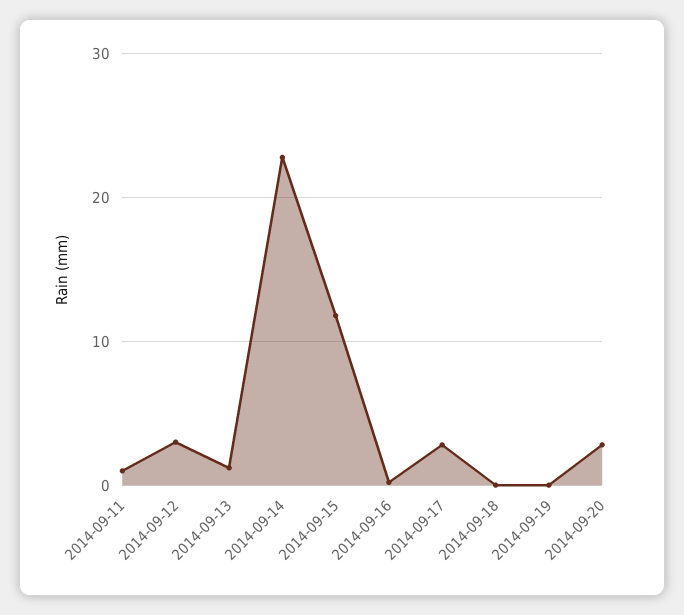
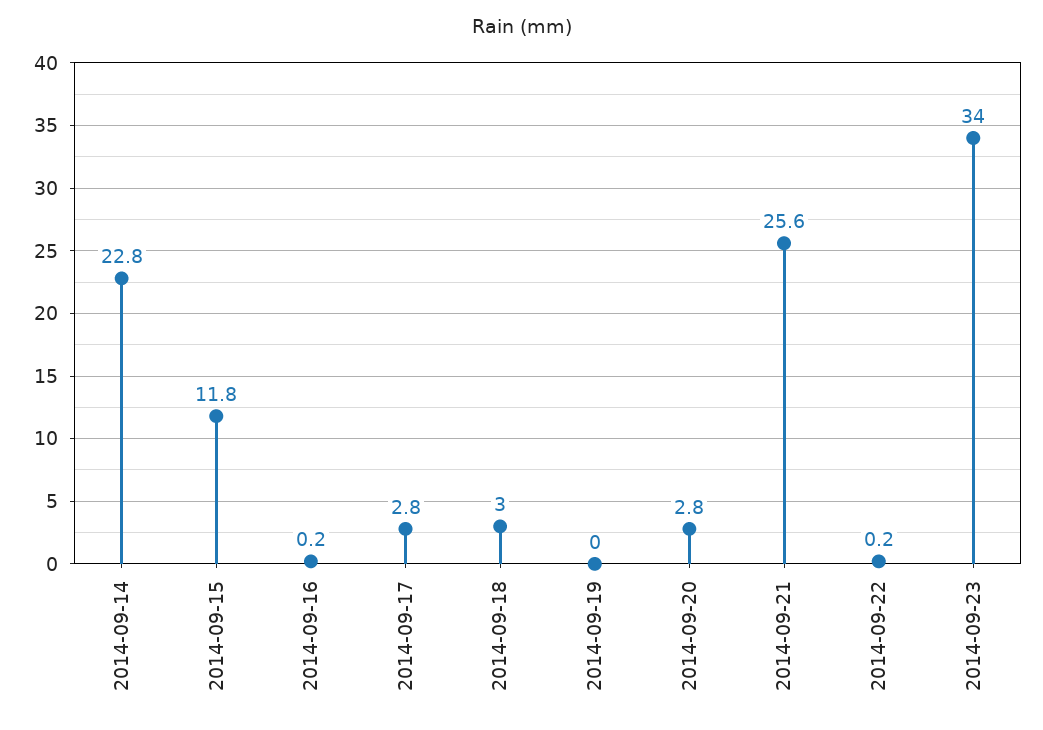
2014-09-11: 1 -> none
2014-09-12: 3 -> none
2014-09-13: 1 -> none
2014-09-18: 0 -> 3
2014-09-21: none -> 25.6
2014-09-22: none -> 0.2
2014-09-23: none -> 34

